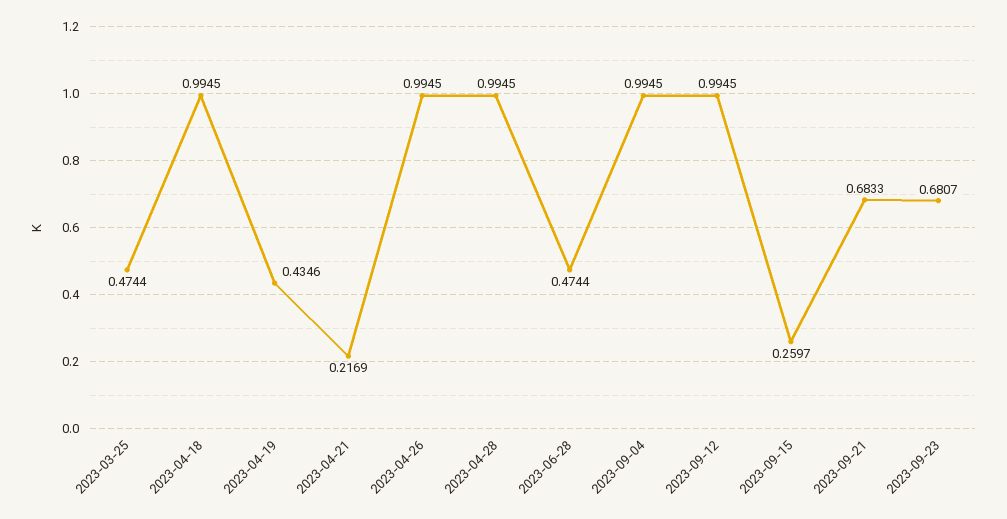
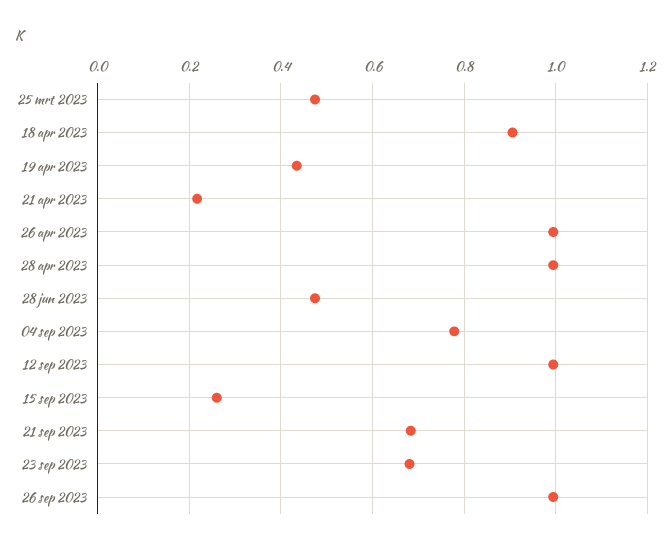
2023-04-18: 0.9945 -> 0.9
2023-09-04: 0.9945 -> 0.78
26 sep 2023: none -> 1

